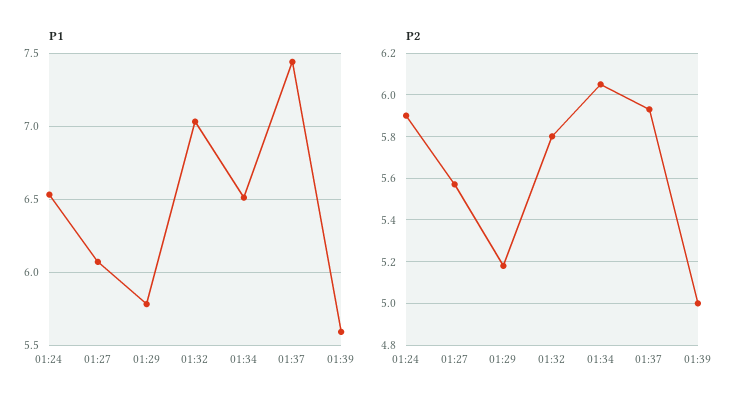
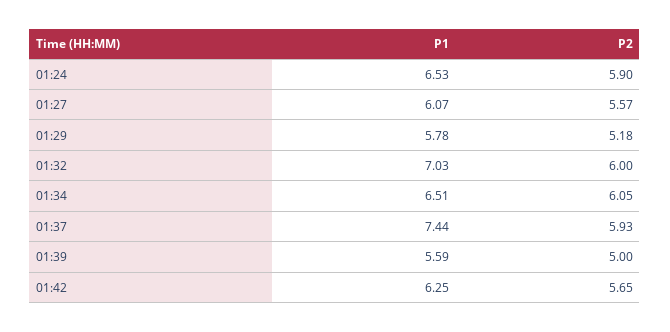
P2, 01:32: 5.8 -> 6
P1, 01:42: none -> 6.25
P2, 01:42: none -> 5.65

